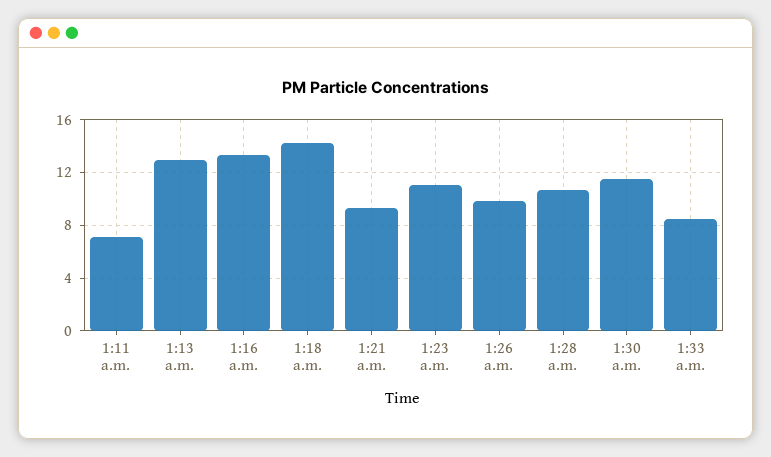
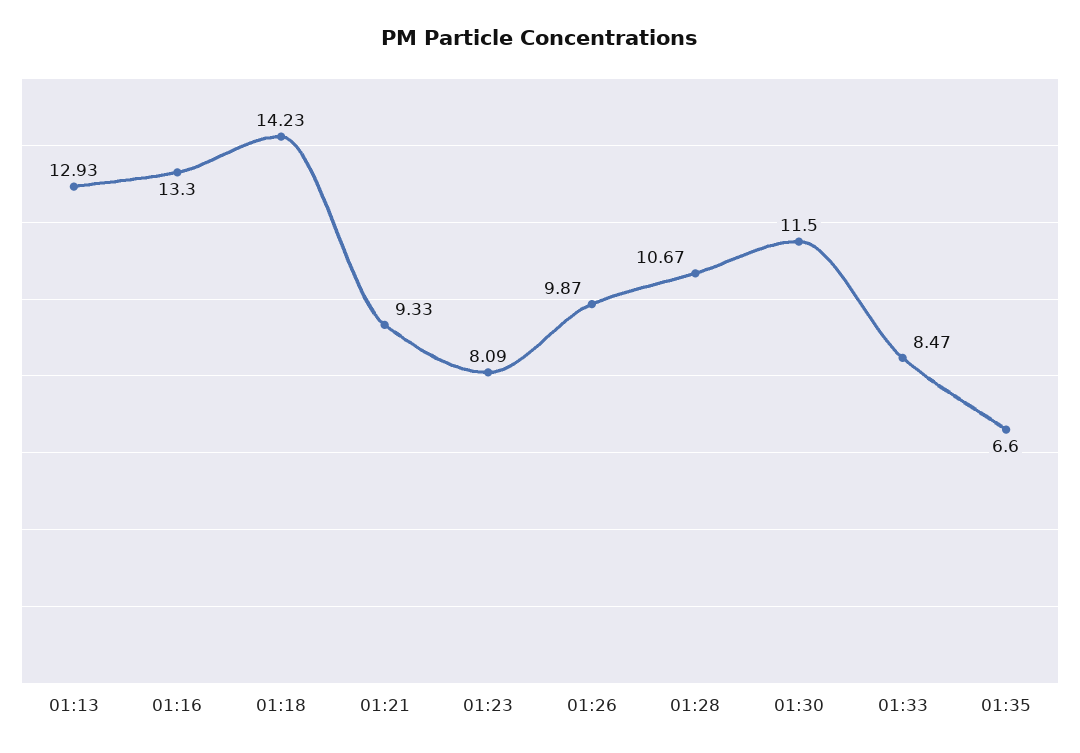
1:11 a.m.: 7 -> none
1:23 a.m.: 11 -> 8.09
01:35: none -> 6.6

